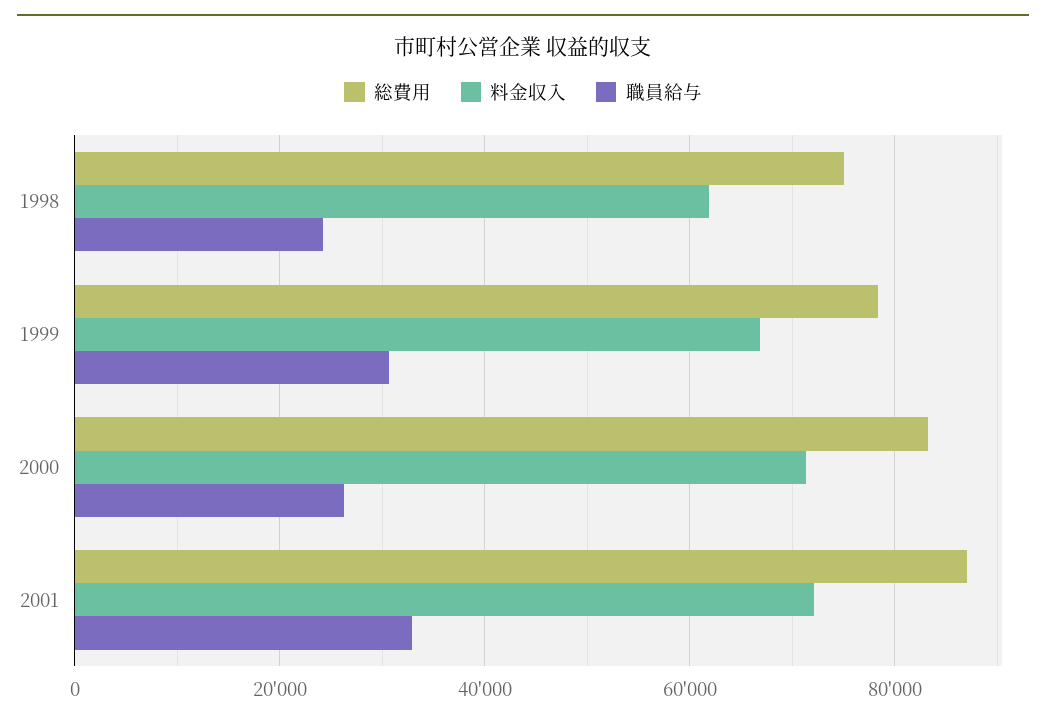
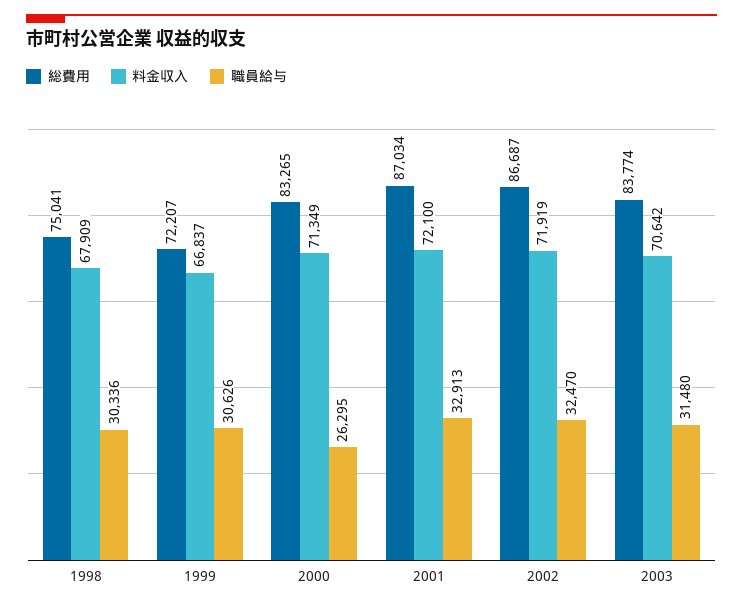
料金収入, 1998: 62000 -> 67909
職員給与, 1998: 24000 -> 30336
総費用, 1999: 78000 -> 72207
総費用, 2002: none -> 86687
料金収入, 2002: none -> 71919
職員給与, 2002: none -> 32470
総費用, 2003: none -> 83774
料金収入, 2003: none -> 70642
職員給与, 2003: none -> 31480

